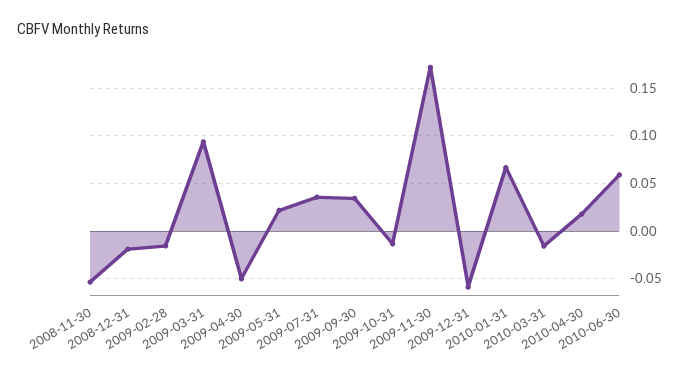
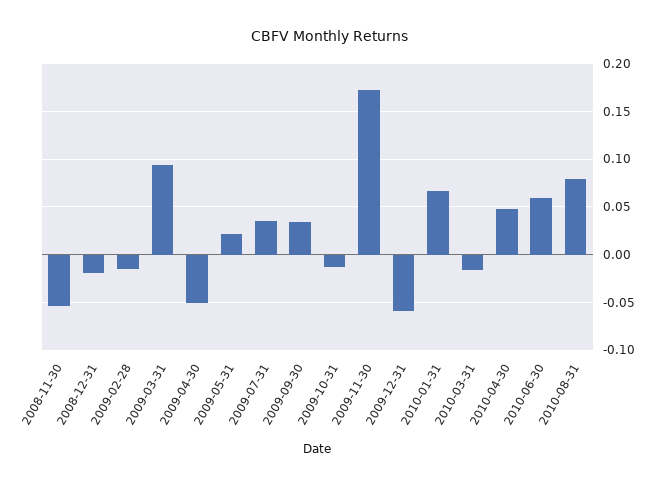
2010-04-30: 0.02 -> 0.05
2010-08-31: none -> 0.08

